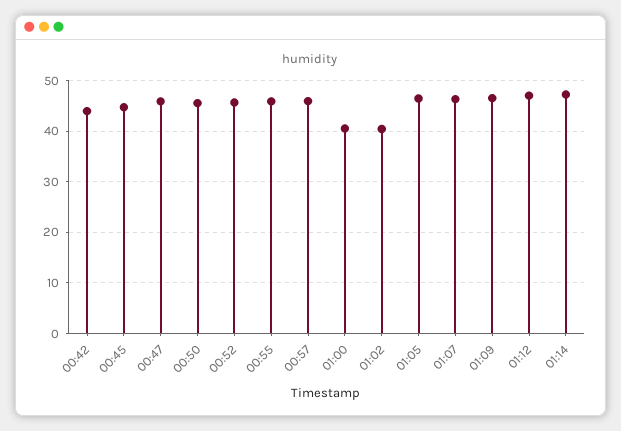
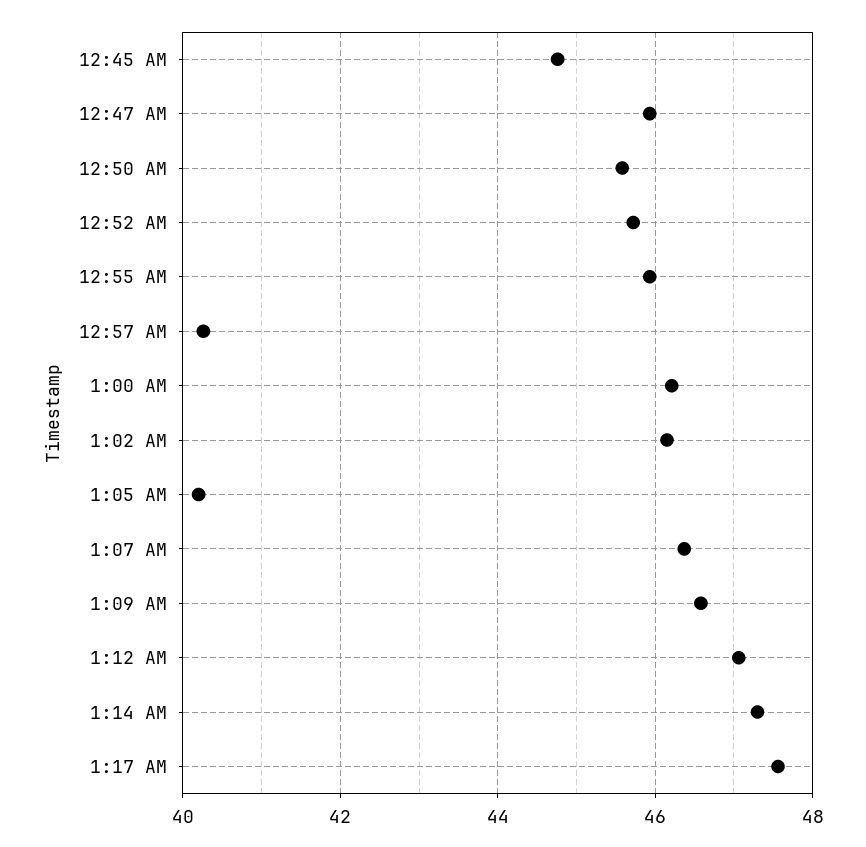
00:42: 44 -> none
00:57: 46 -> 40.2
01:00: 40 -> 46.2
01:02: 40 -> 46.2
01:05: 46 -> 40.2
1:17 AM: none -> 47.6

